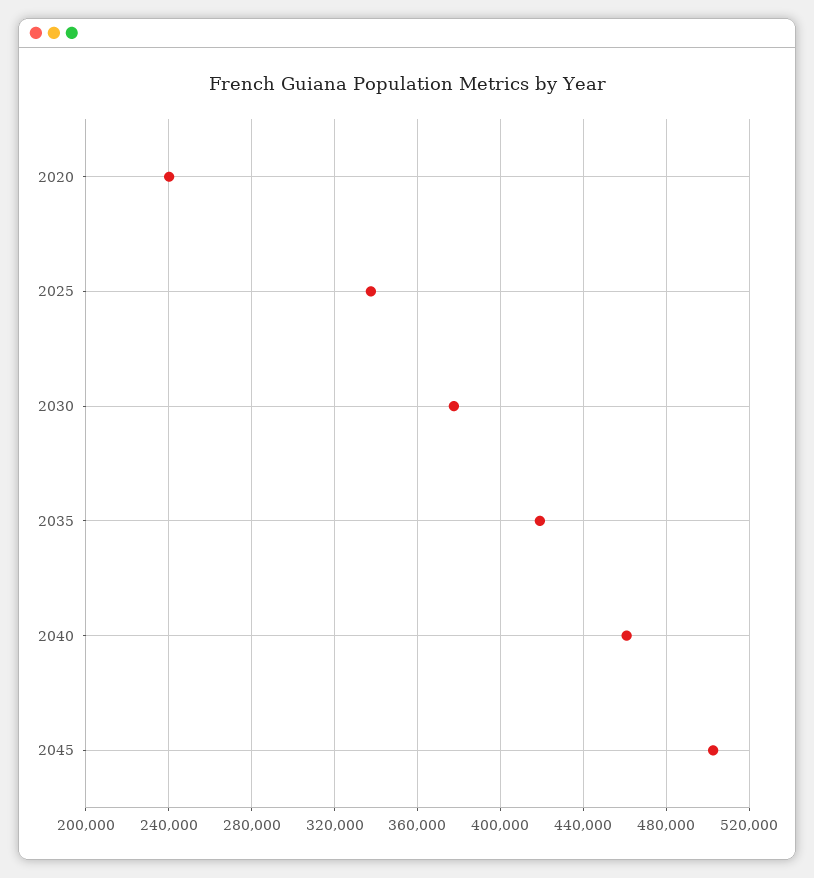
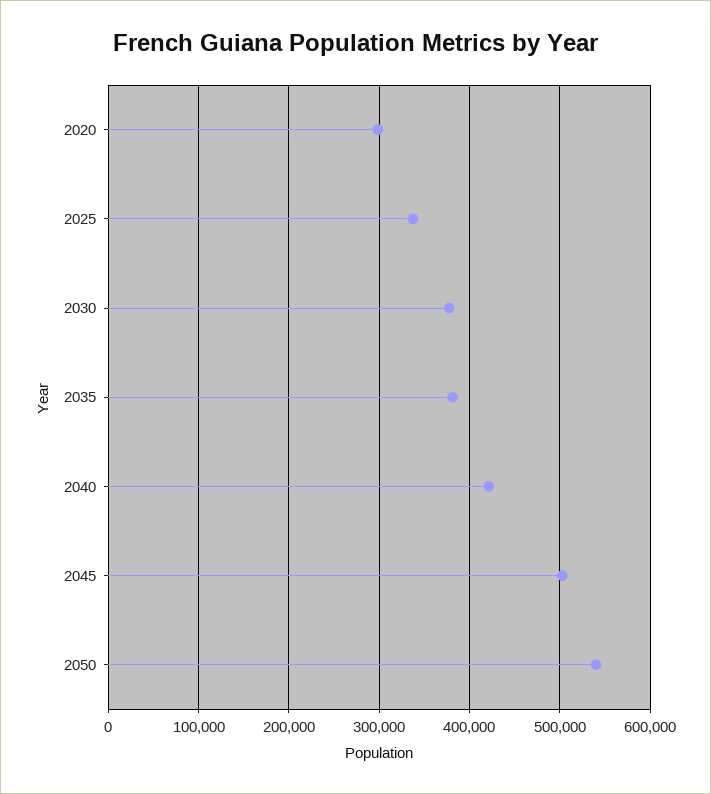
2020: 240000 -> 300000
2035: 420000 -> 380000
2040: 460000 -> 420000
2050: none -> 540000

